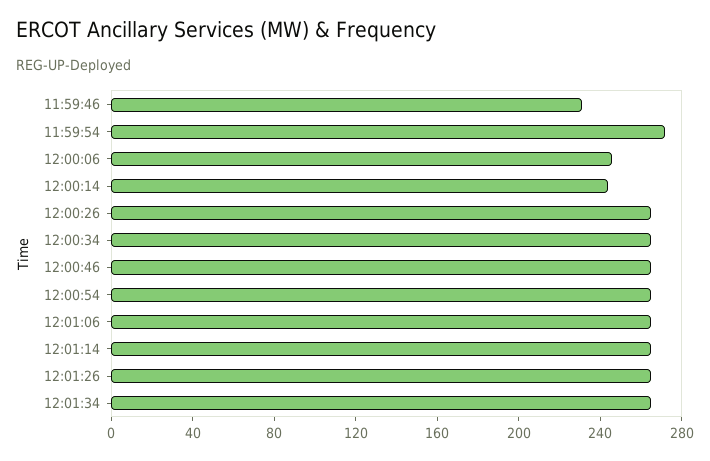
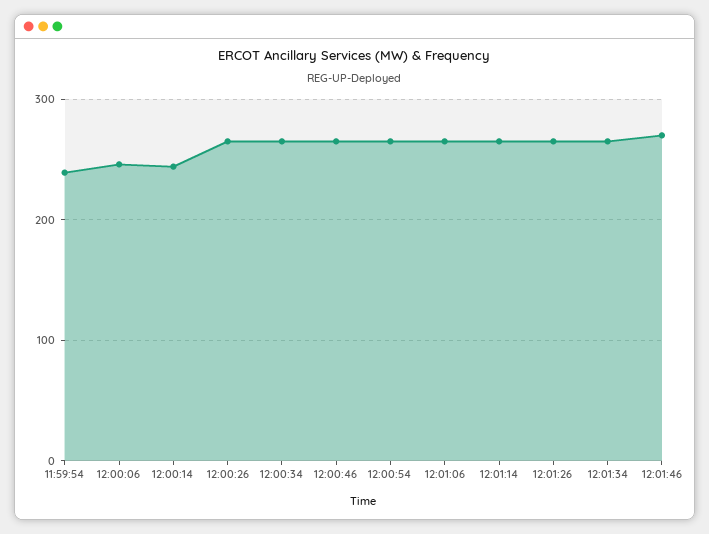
11:59:46: 230 -> none
11:59:54: 270 -> 240
12:01:46: none -> 270

